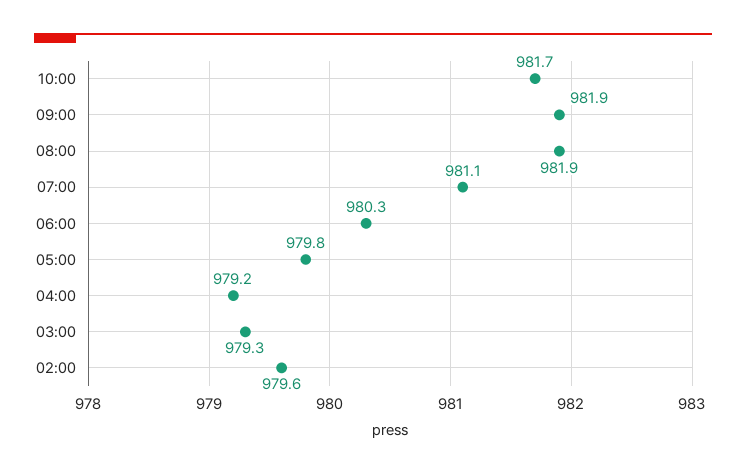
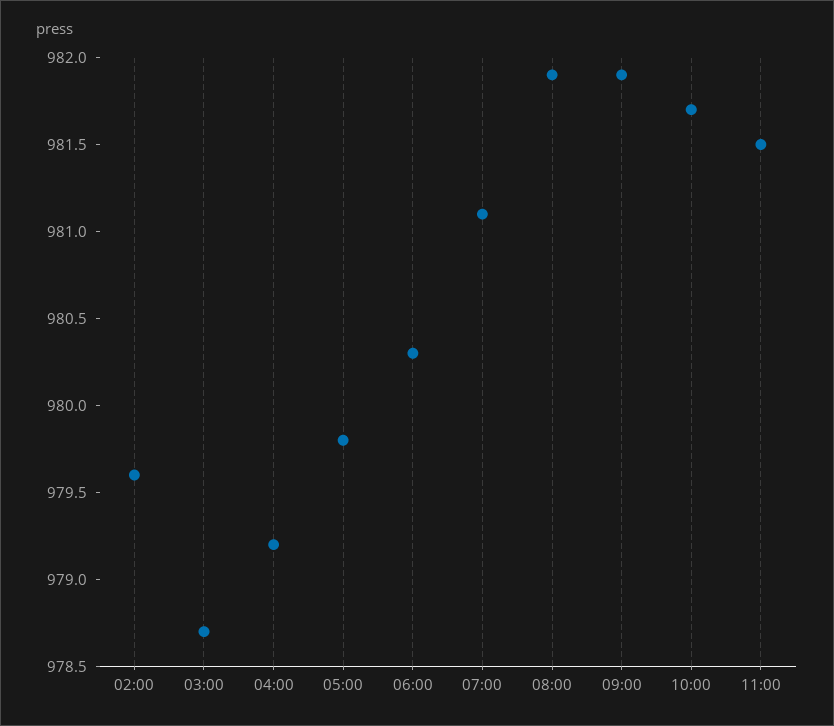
03:00: 979.3 -> 978.7
11:00: none -> 981.5

